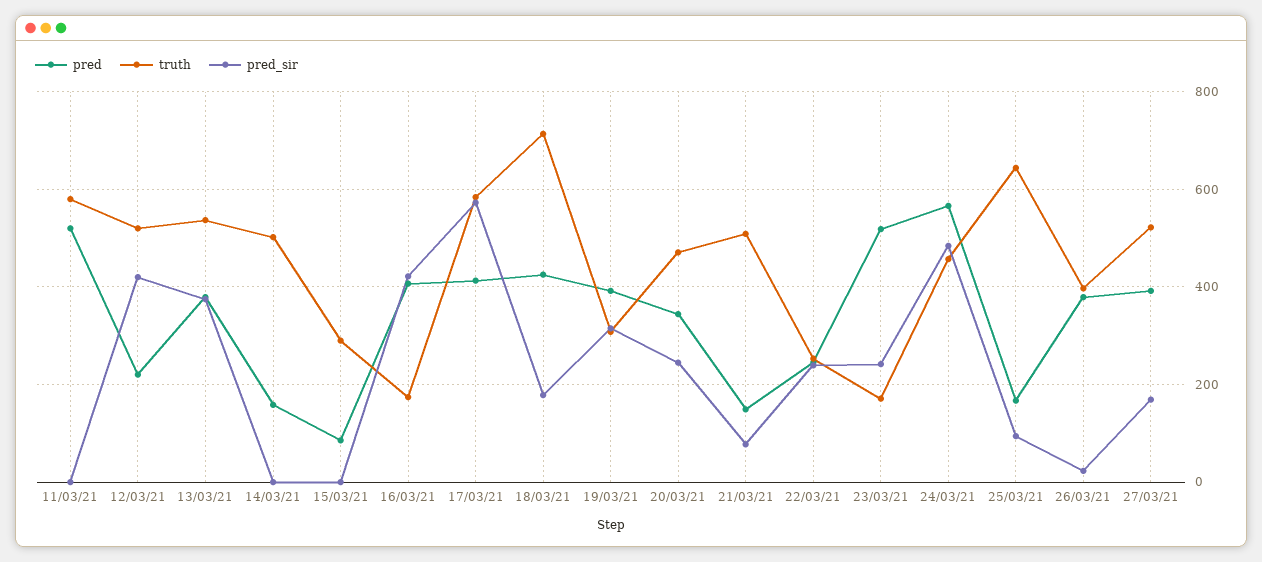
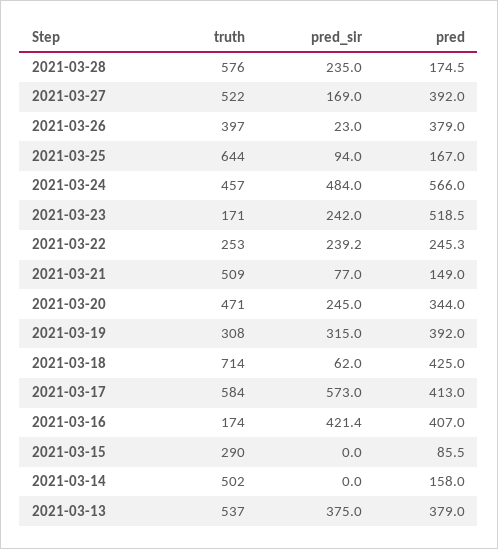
pred, 11/03/21: 520 -> none
truth, 11/03/21: 580 -> none
pred_sir, 11/03/21: 0 -> none
pred, 12/03/21: 220 -> none
truth, 12/03/21: 520 -> none
pred_sir, 12/03/21: 420 -> none
pred_sir, 18/03/21: 180 -> 62
truth, 2021-03-28: none -> 576
pred_sir, 2021-03-28: none -> 235
pred, 2021-03-28: none -> 174.5

